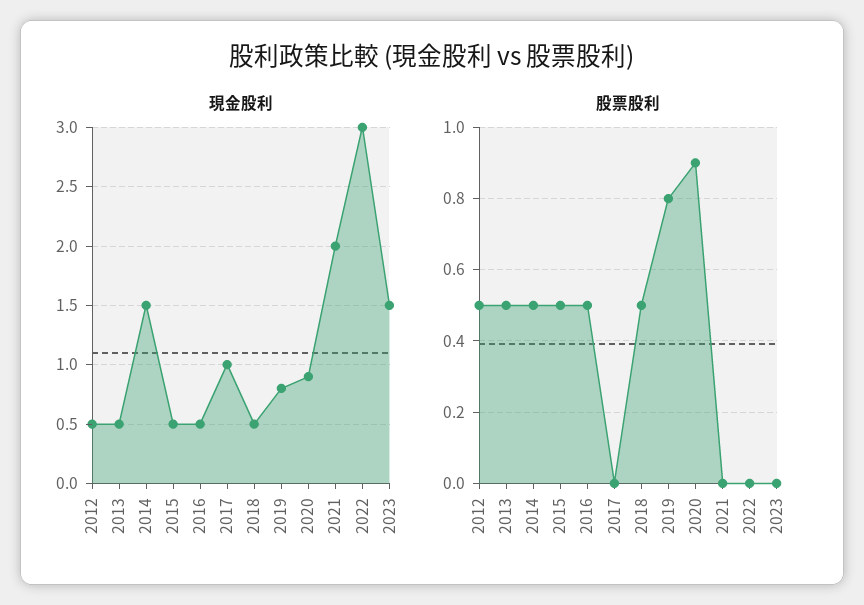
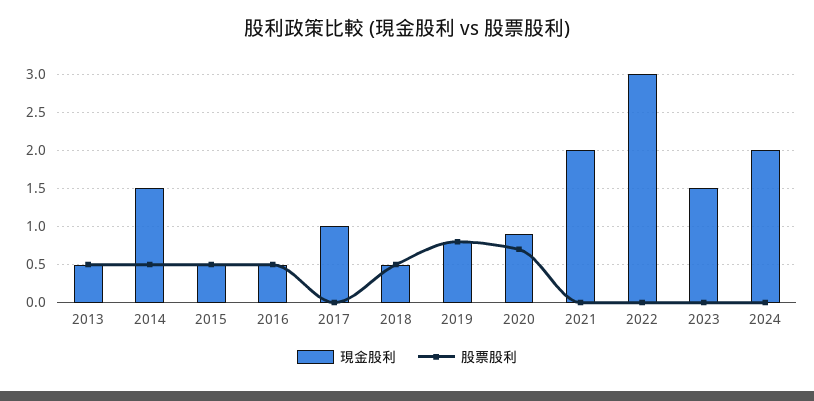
現金股利, 2012: 0.5 -> none
股票股利, 2012: 0.5 -> none
股票股利, 2020: 0.9 -> 0.7
現金股利, 2024: none -> 2
股票股利, 2024: none -> 0

